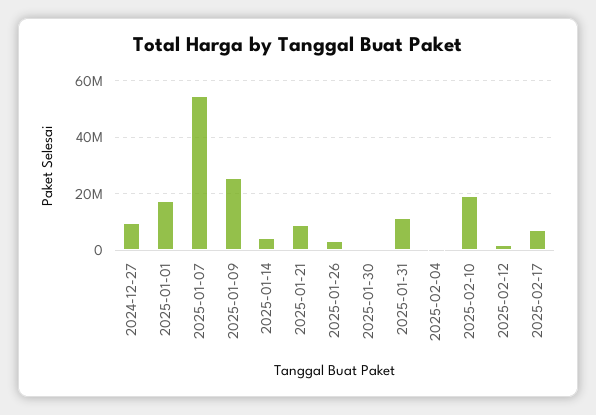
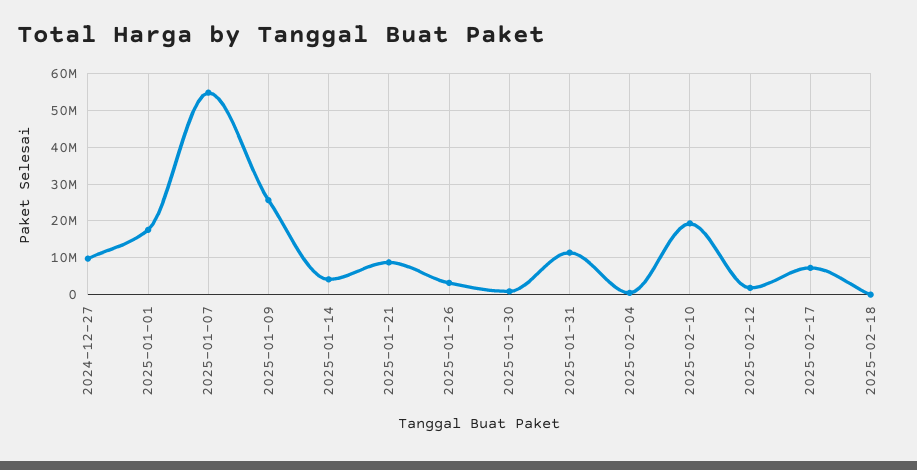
2025-02-18: none -> 0

